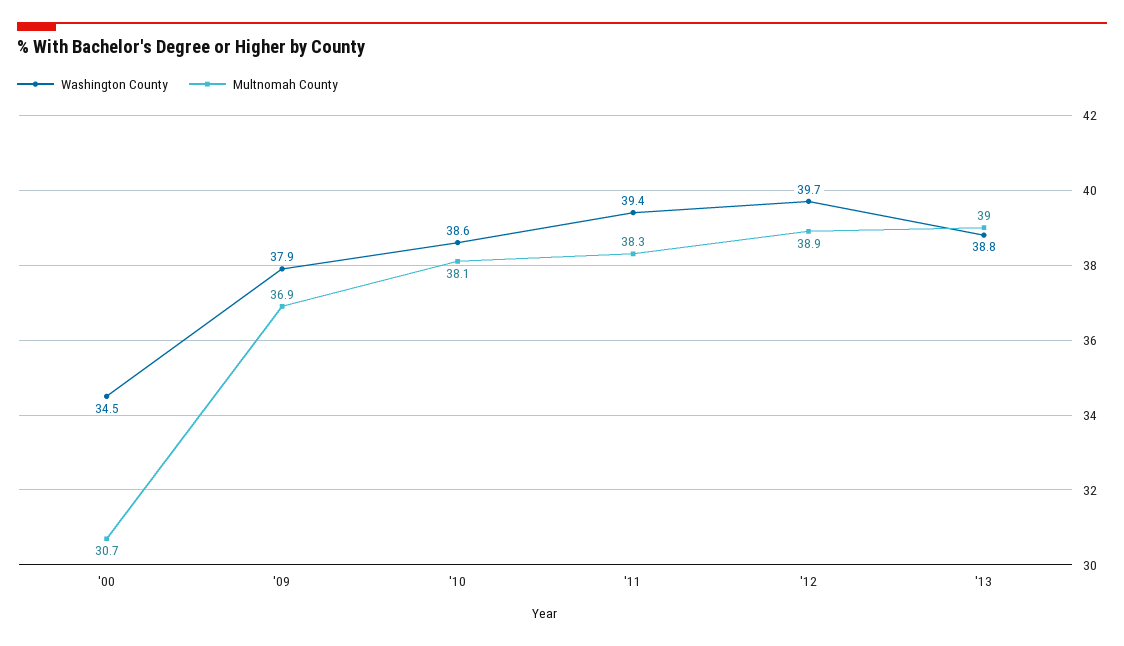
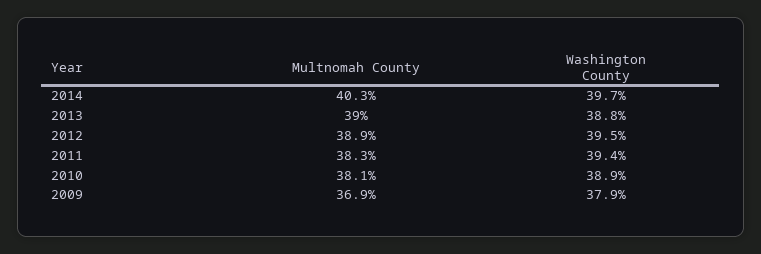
Washington County, '00: 34.5 -> none
Multnomah County, '00: 30.7 -> none
Washington County, '10: 38.6 -> 38.9
Washington County, '12: 39.7 -> 39.5
Multnomah County, 2014: none -> 40.3
Washington County, 2014: none -> 39.7

